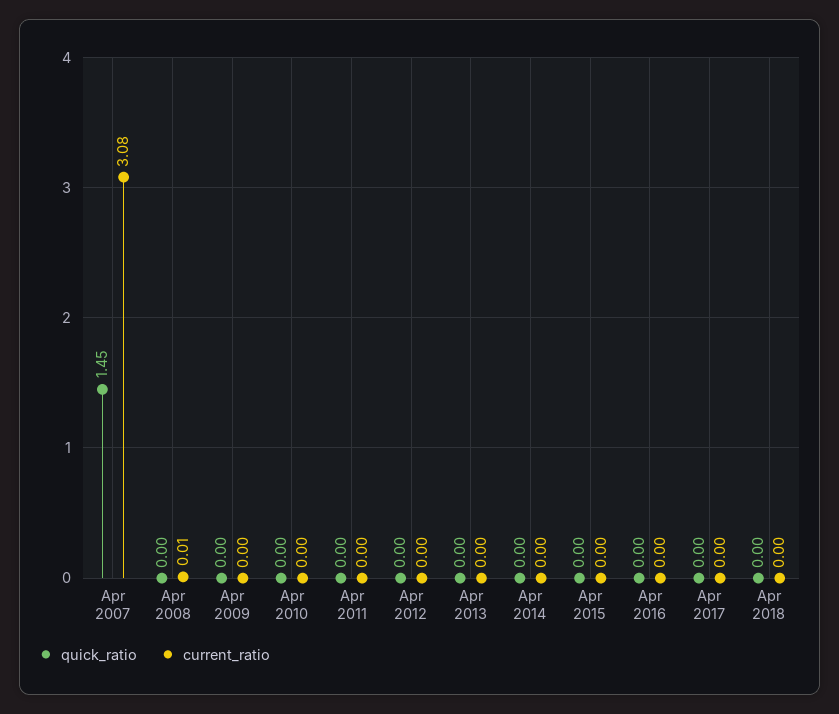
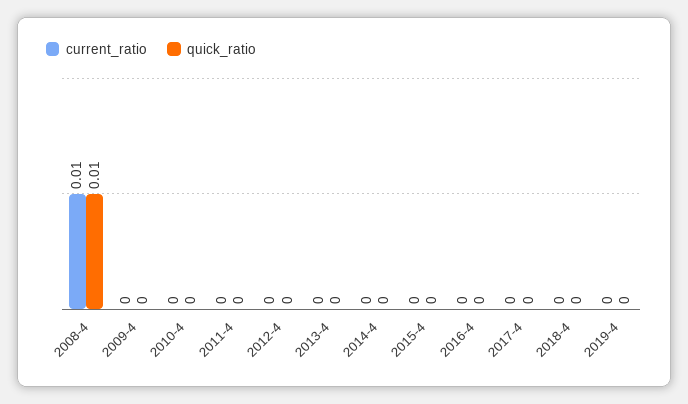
quick_ratio, Apr 2007: 1.45 -> none
current_ratio, Apr 2007: 3.08 -> none
quick_ratio, Apr 2008: 0 -> 0.01
current_ratio, 2019-4: none -> 0
quick_ratio, 2019-4: none -> 0

